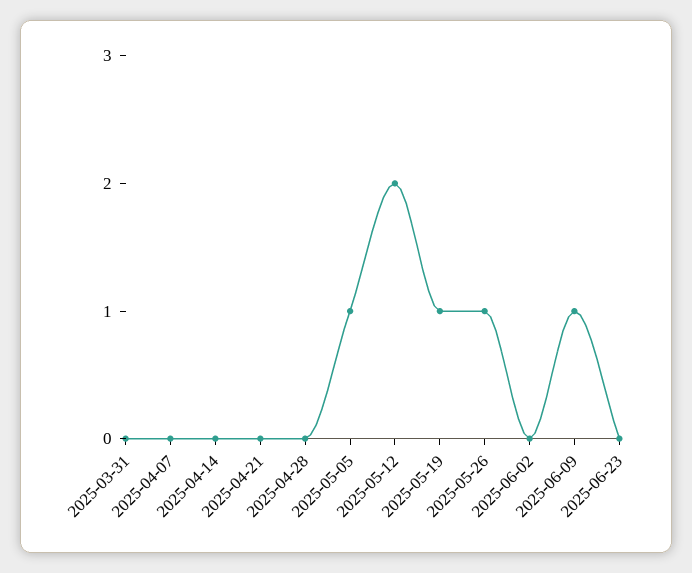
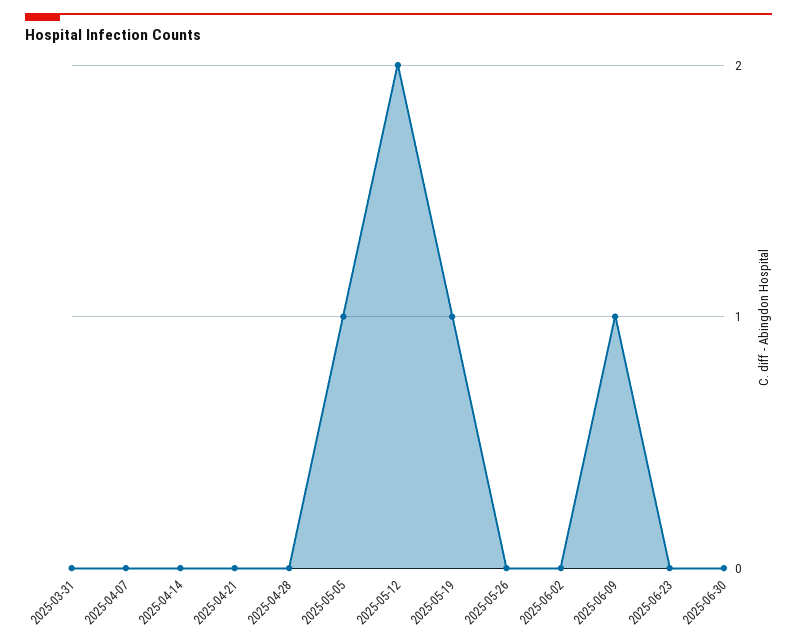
2025-05-26: 1 -> 0
2025-06-30: none -> 0

